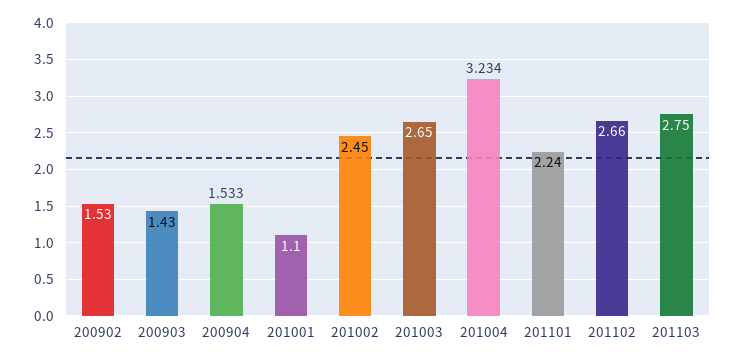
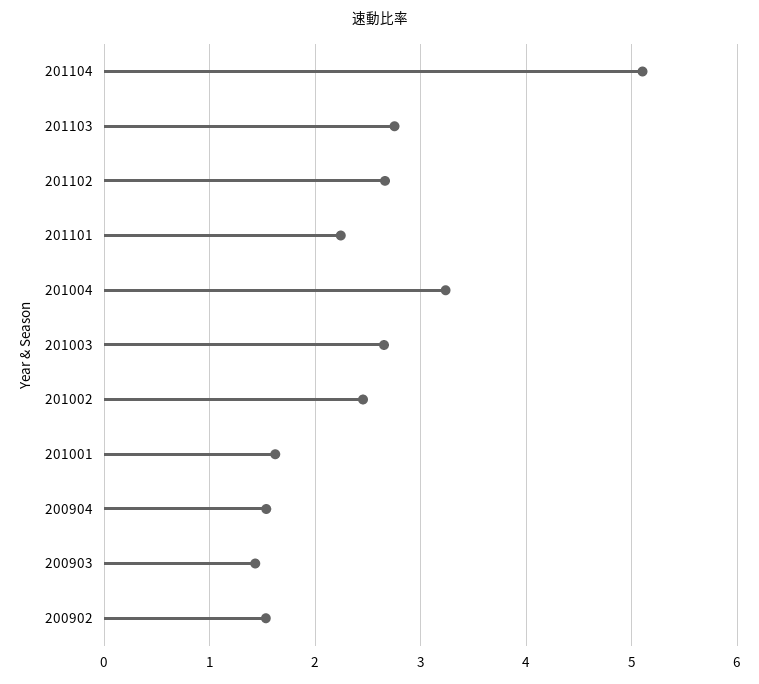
201001: 1.1 -> 1.6
201104: none -> 5.1

